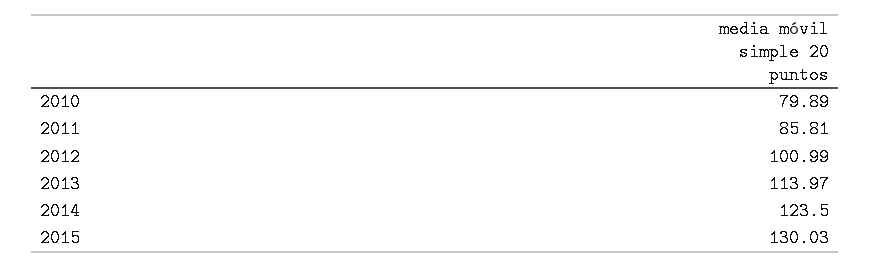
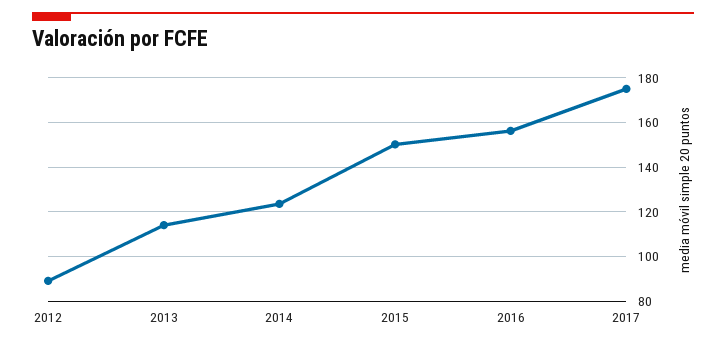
2010: 79.89 -> none
2011: 85.81 -> none
2012: 100.99 -> 90
2015: 130.03 -> 150
2016: none -> 155
2017: none -> 175

